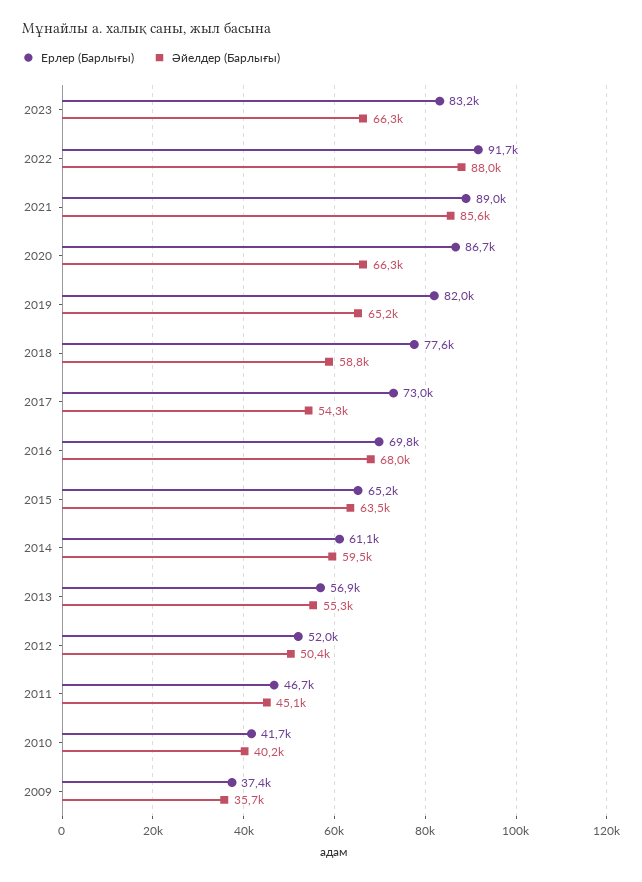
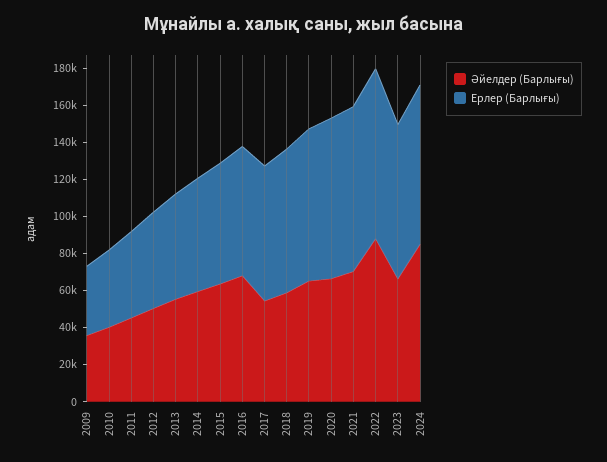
Әйелдер (Барлығы), 2021: 85600 -> 70000
Әйелдер (Барлығы), 2024: none -> 85000
Ерлер (Барлығы), 2024: none -> 85000

